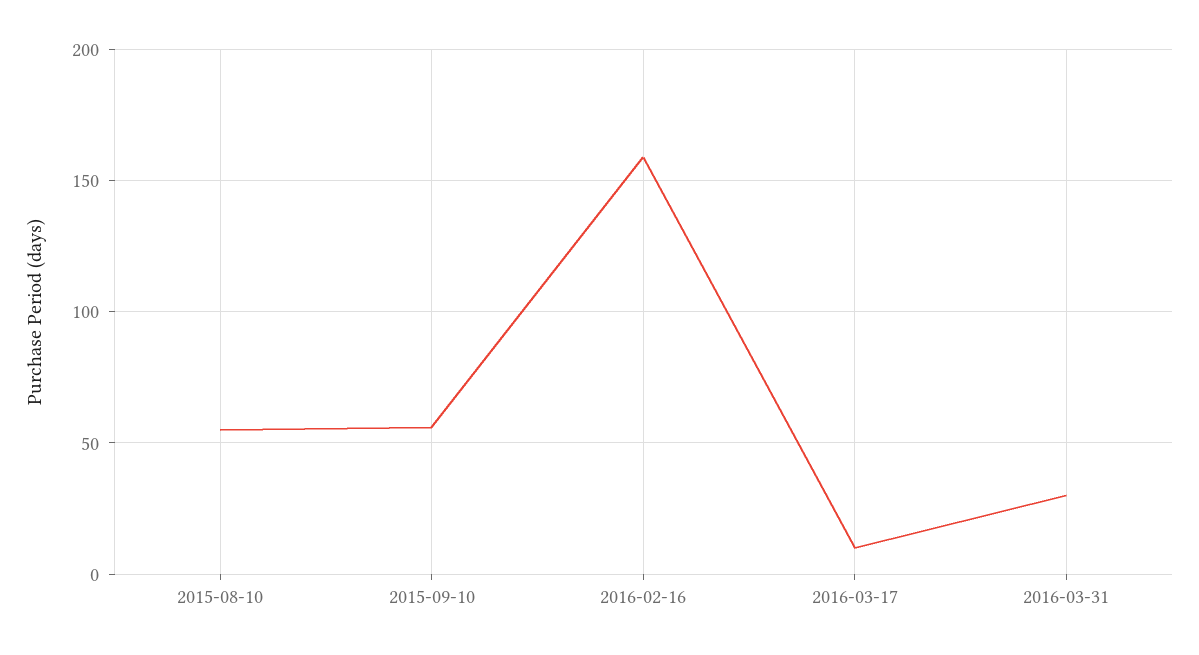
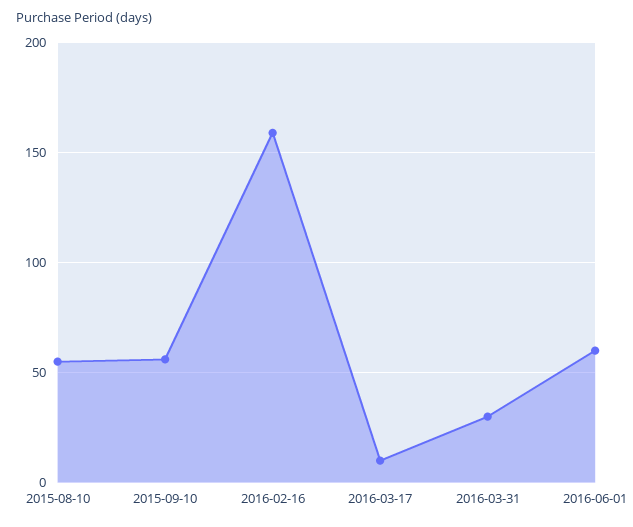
2016-06-01: none -> 60

